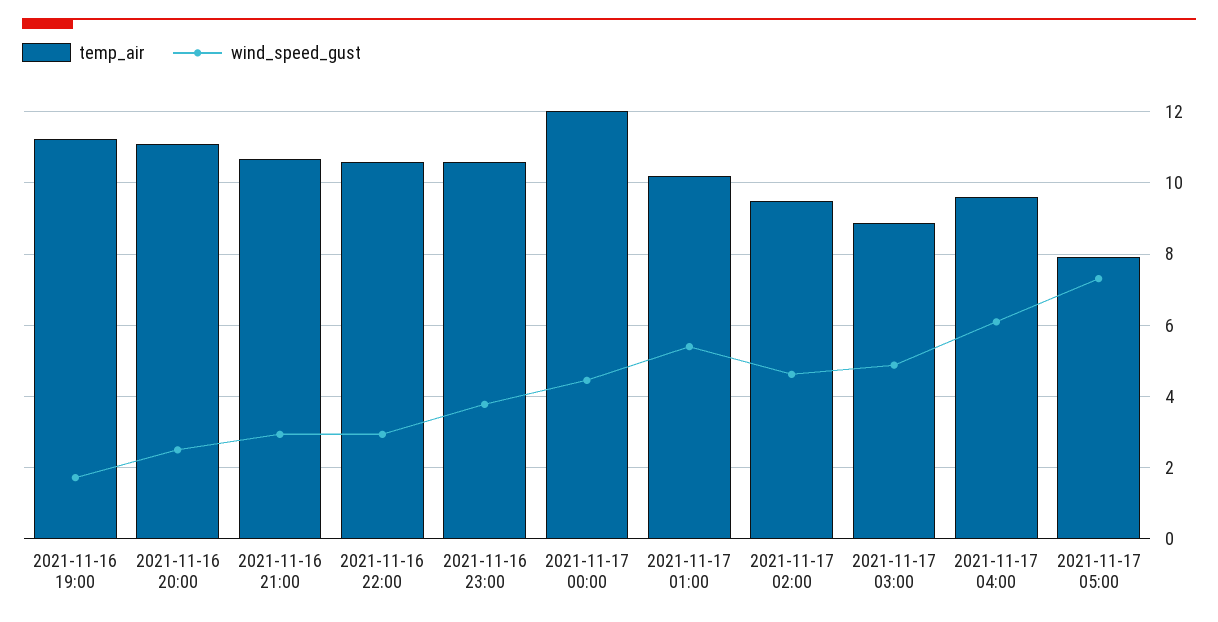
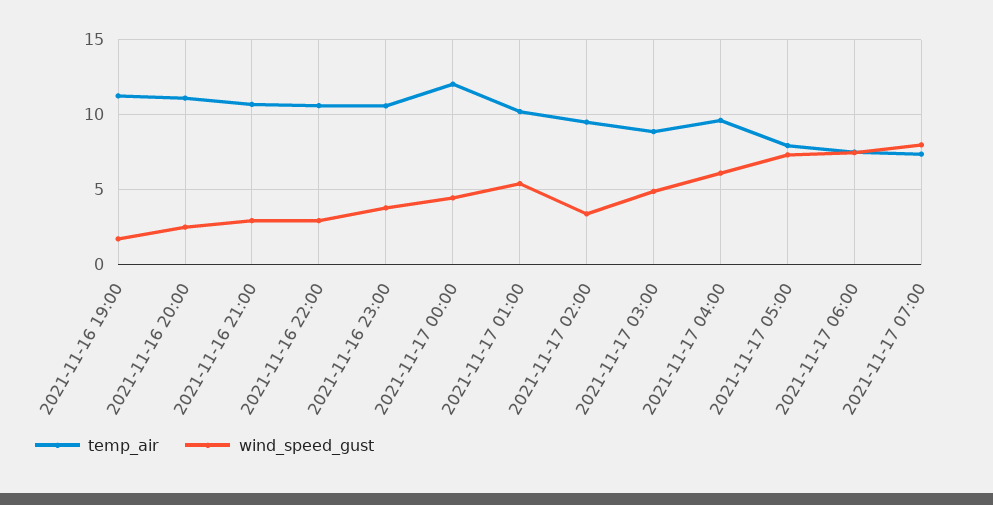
wind_speed_gust, 2021-11-17 02:00: 4.6 -> 3.5
temp_air, 2021-11-17 06:00: none -> 7.5
wind_speed_gust, 2021-11-17 06:00: none -> 7.5
temp_air, 2021-11-17 07:00: none -> 7.5
wind_speed_gust, 2021-11-17 07:00: none -> 8

